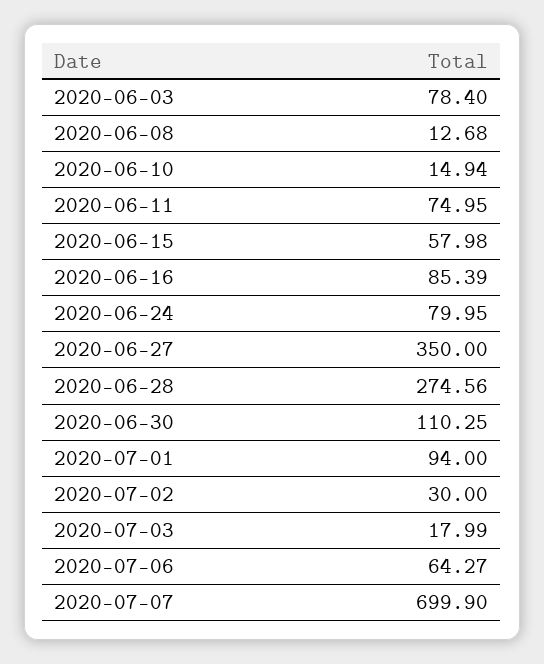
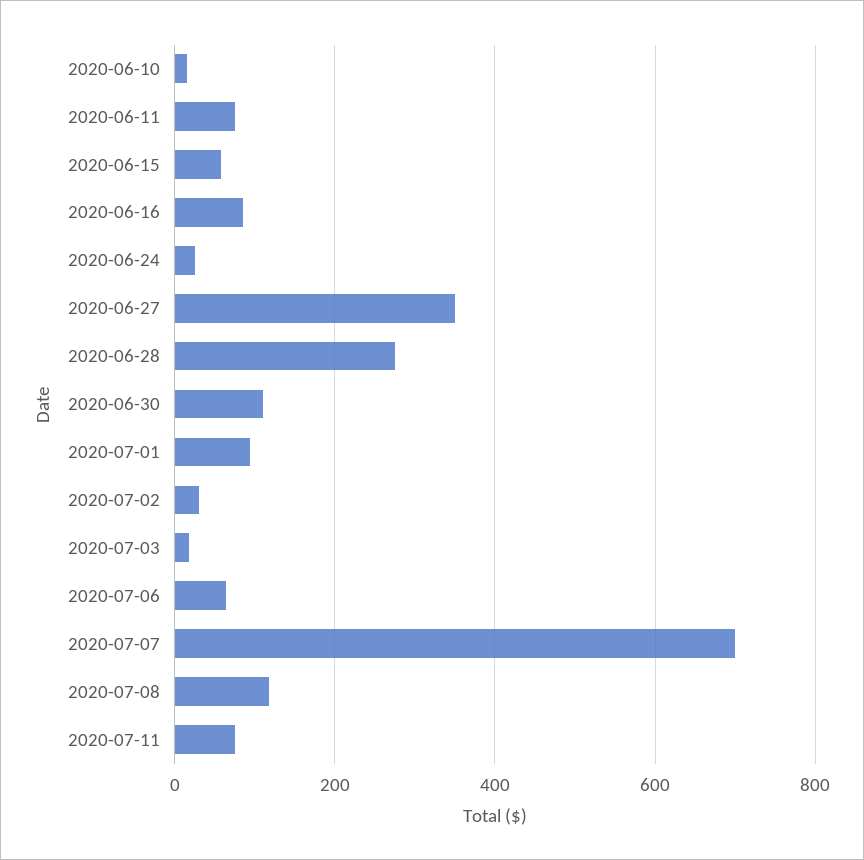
2020-06-03: 78.4 -> none
2020-06-08: 12.68 -> none
2020-06-24: 79.95 -> 20
2020-07-08: none -> 120
2020-07-11: none -> 80

